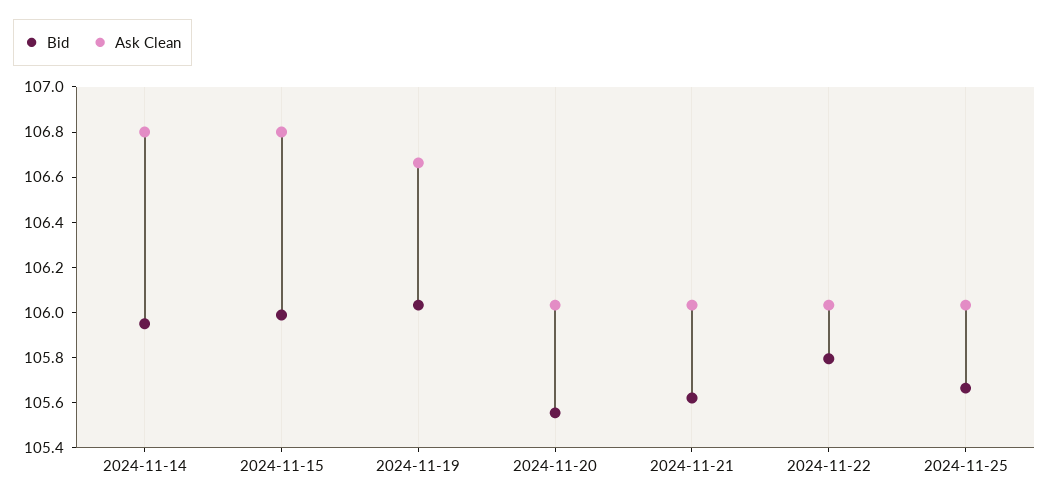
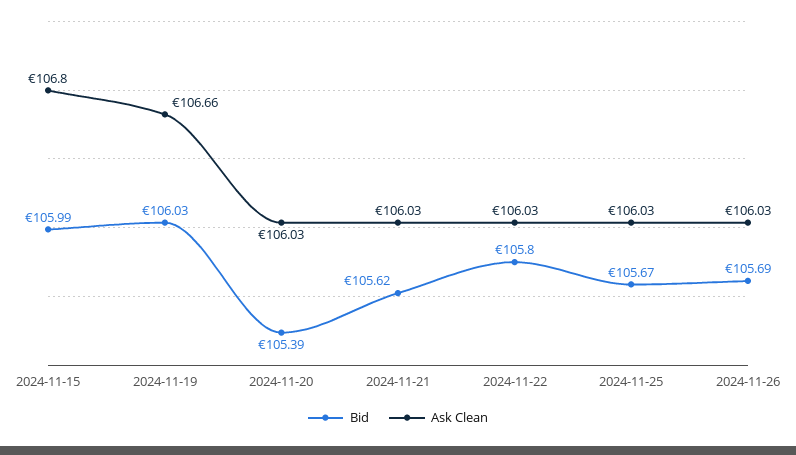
Bid, 2024-11-14: 105.95 -> none
Ask Clean, 2024-11-14: 106.8 -> none
Bid, 2024-11-20: 105.55 -> 105.39
Bid, 2024-11-26: none -> 105.69
Ask Clean, 2024-11-26: none -> 106.03

